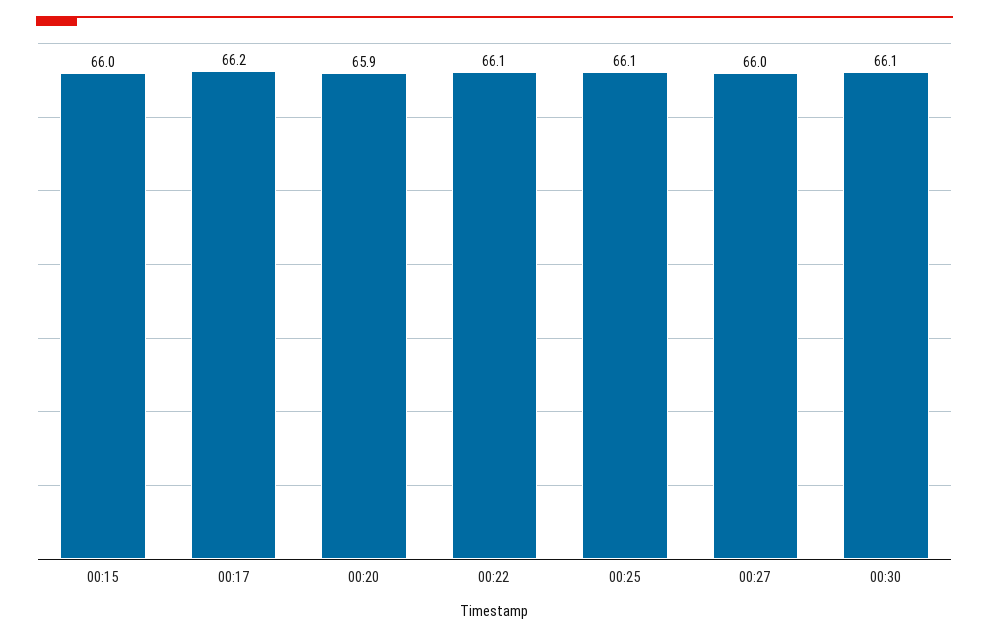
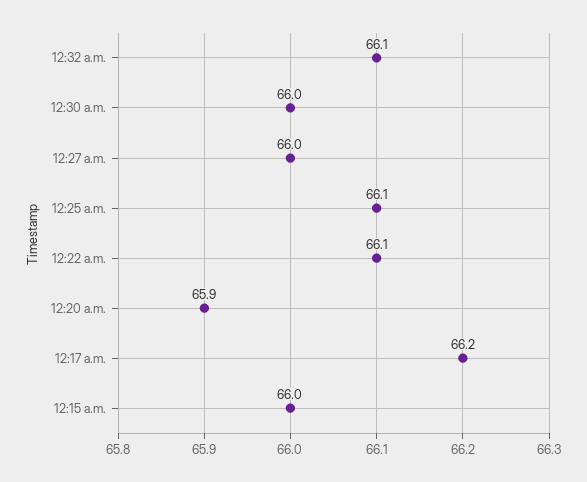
00:30: 66.1 -> 66
12:32 a.m.: none -> 66.1

